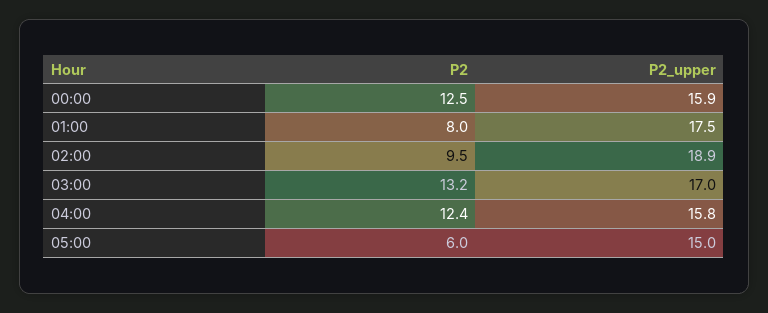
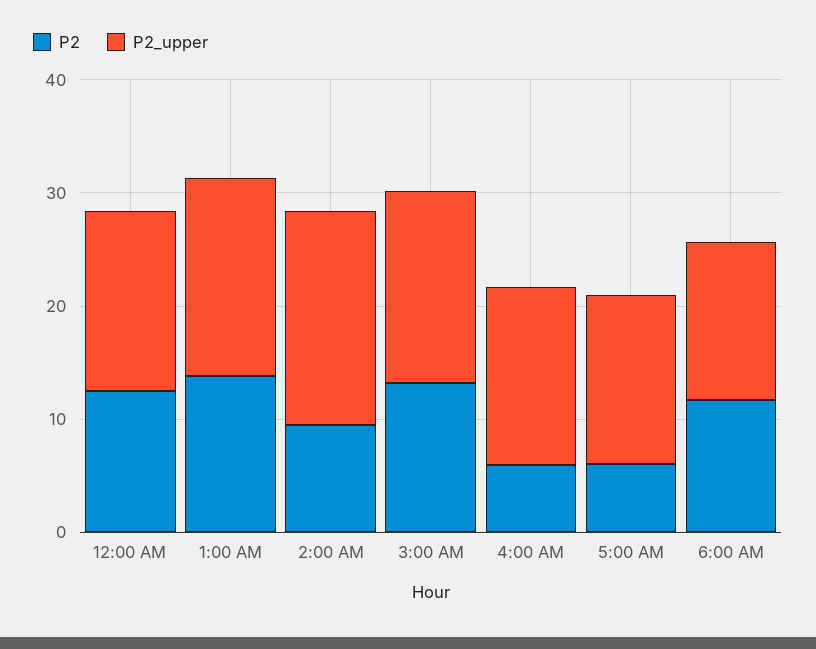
P2, 01:00: 8 -> 14
P2, 04:00: 12.4 -> 6
P2, 6:00 AM: none -> 12
P2_upper, 6:00 AM: none -> 14

